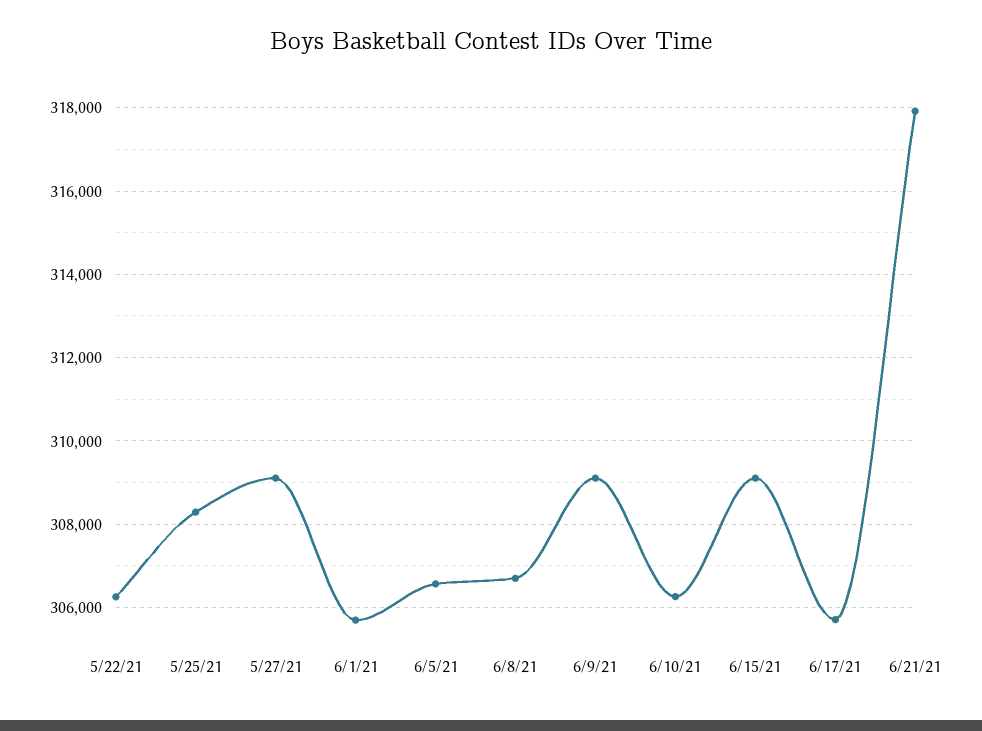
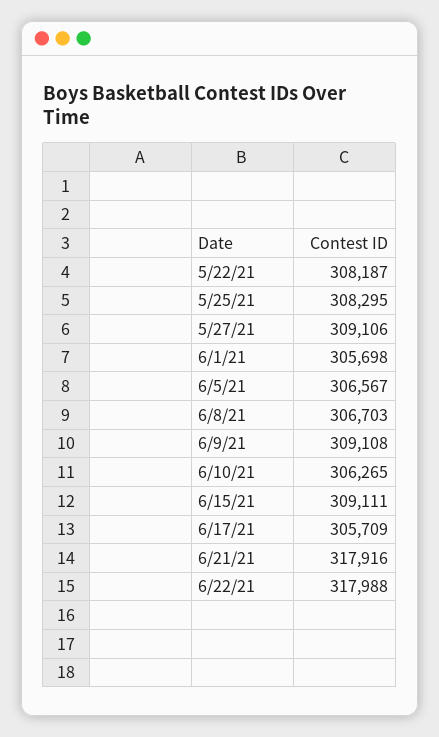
5/22/21: 306200 -> 308187
6/22/21: none -> 317988

